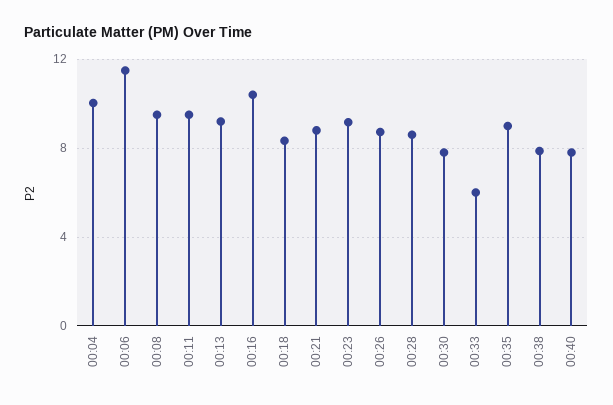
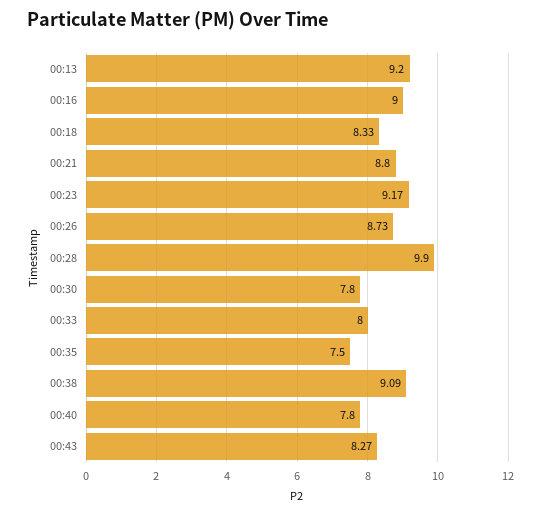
00:04: 10 -> none
00:06: 11.5 -> none
00:08: 9.5 -> none
00:11: 9.5 -> none
00:16: 10.5 -> 9
00:28: 8.5 -> 9.9
00:33: 6 -> 8
00:35: 9 -> 7.5
00:38: 8 -> 9.09
00:43: none -> 8.27

